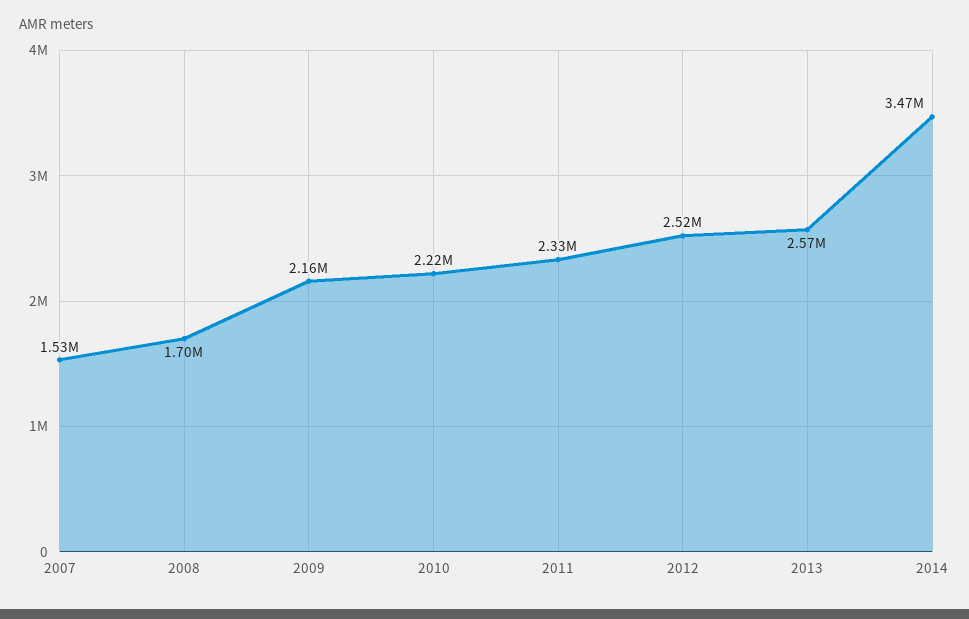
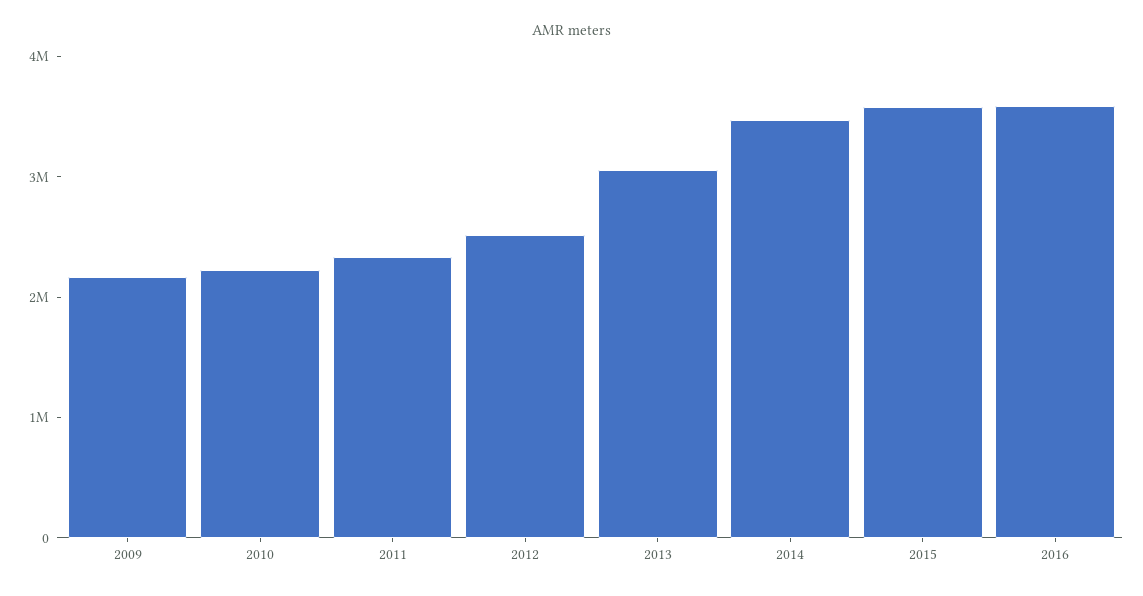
2007: 1530000 -> none
2008: 1700000 -> none
2013: 2570000 -> 3000000
2015: none -> 3600000
2016: none -> 3600000

